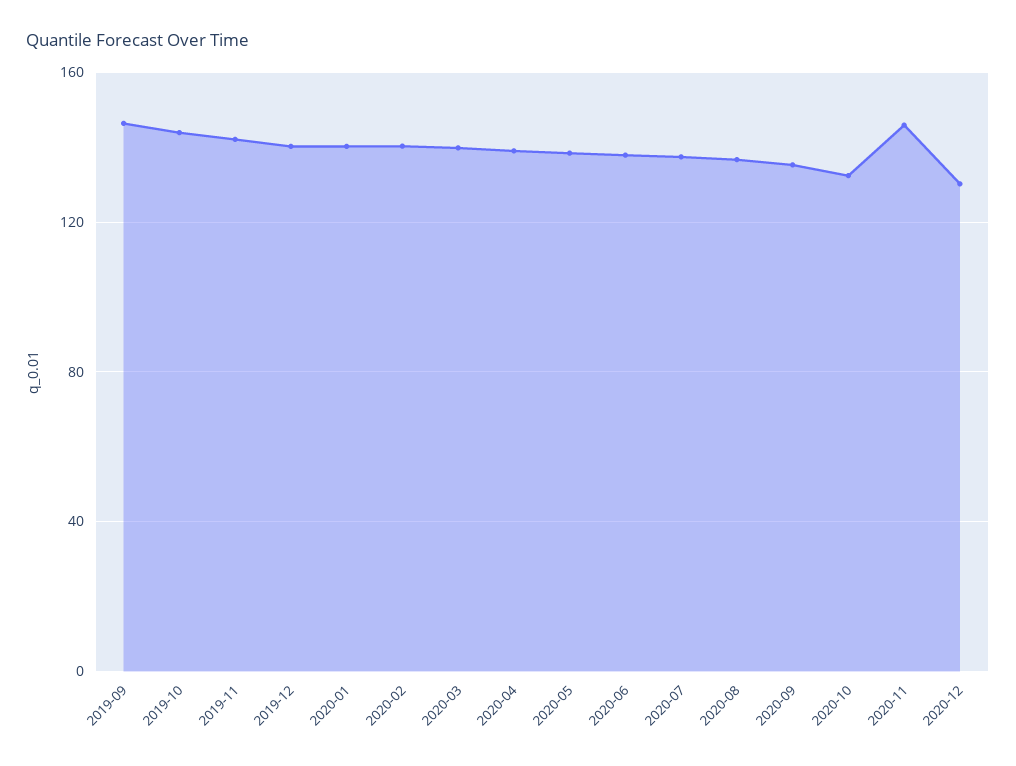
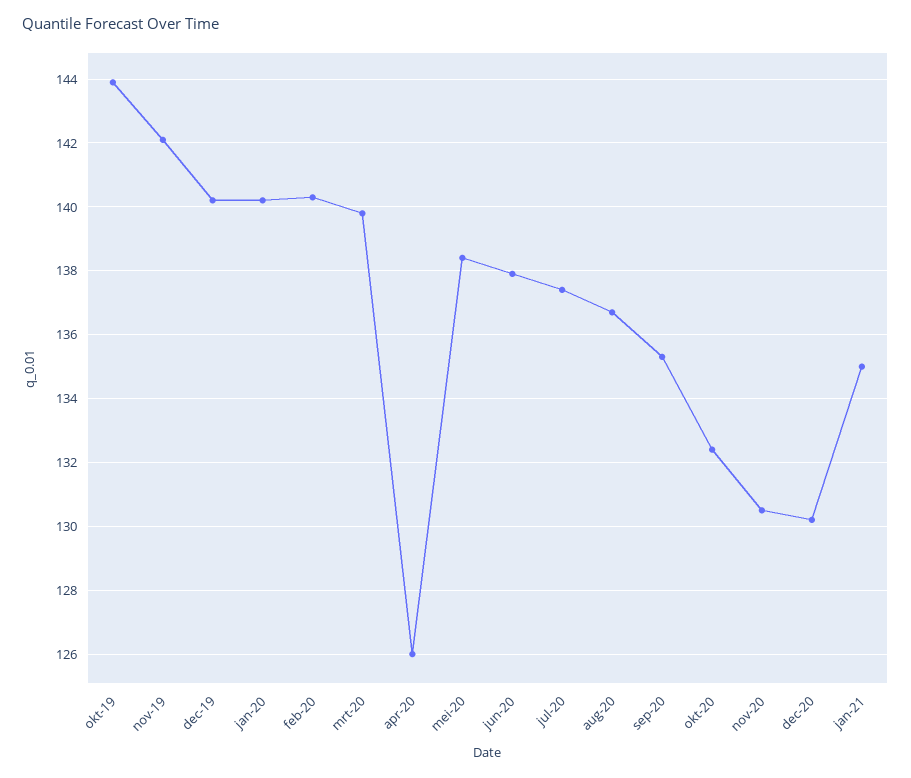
2019-09: 145 -> none
2020-04: 140 -> 126
2020-11: 145 -> 130.5
jan-21: none -> 135

